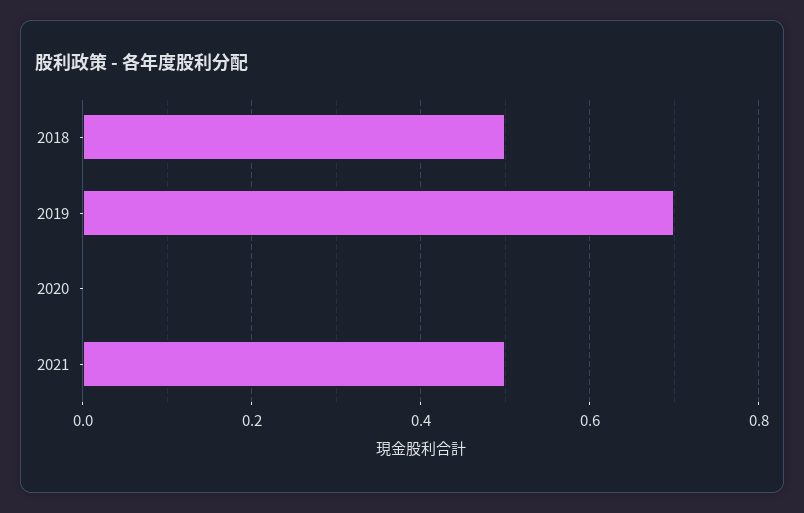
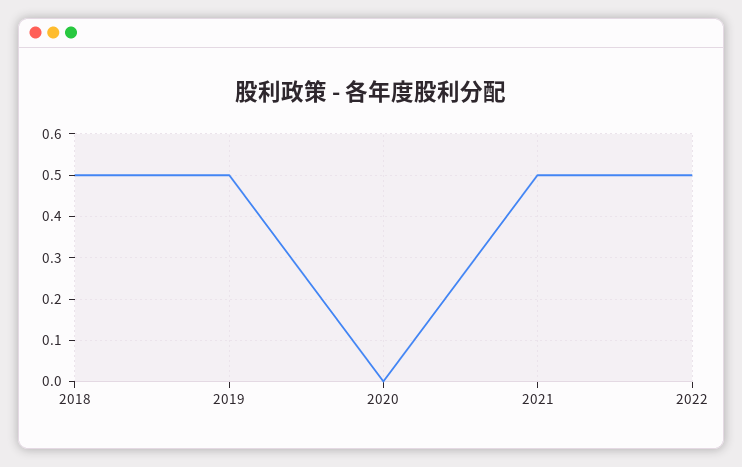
2019: 0.7 -> 0.5
2022: none -> 0.5

